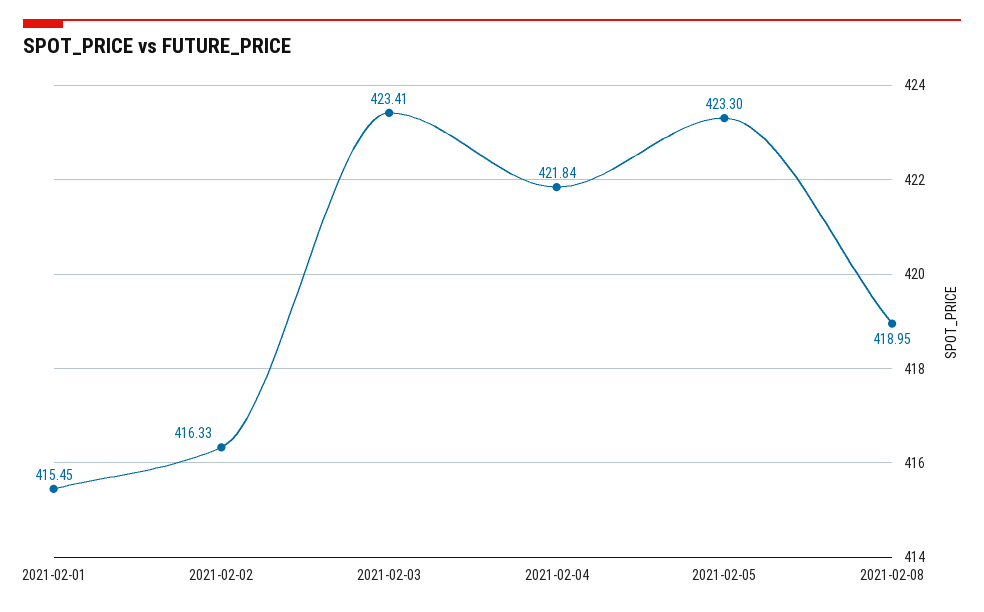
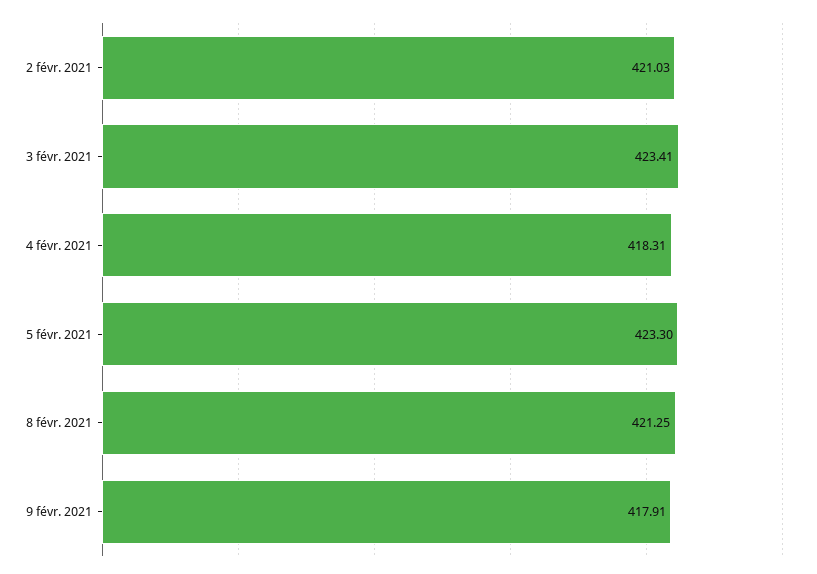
2021-02-01: 415.45 -> none
2021-02-02: 416.33 -> 421.03
2021-02-04: 421.84 -> 418.31
2021-02-08: 418.95 -> 421.25
9 févr. 2021: none -> 417.91

